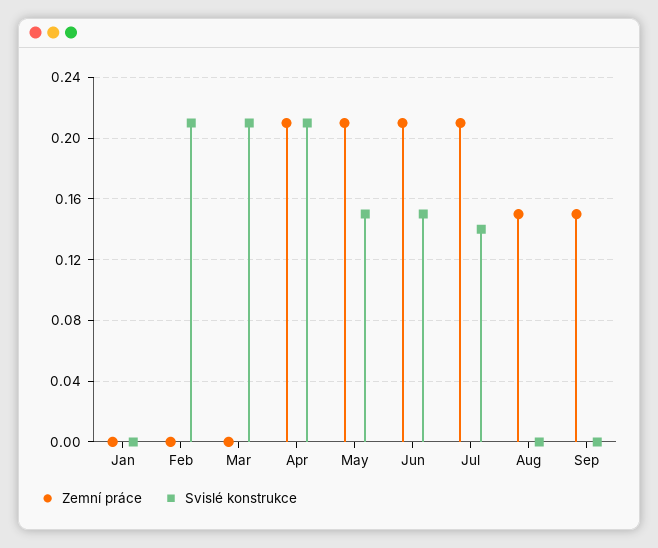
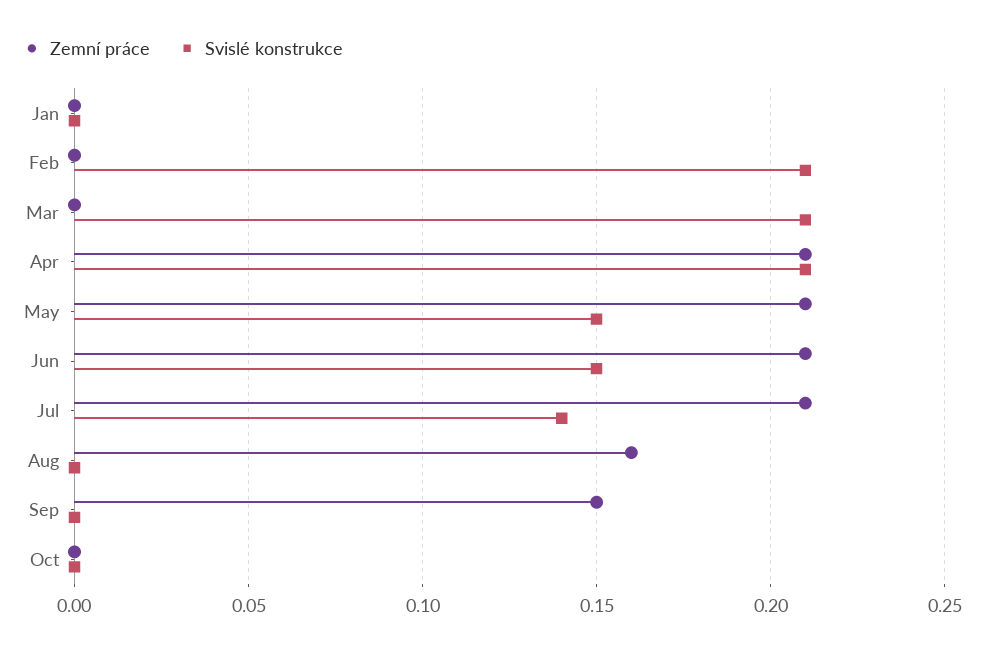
Zemní práce, Aug: 0.15 -> 0.16
Zemní práce, Oct: none -> 0
Svislé konstrukce, Oct: none -> 0

